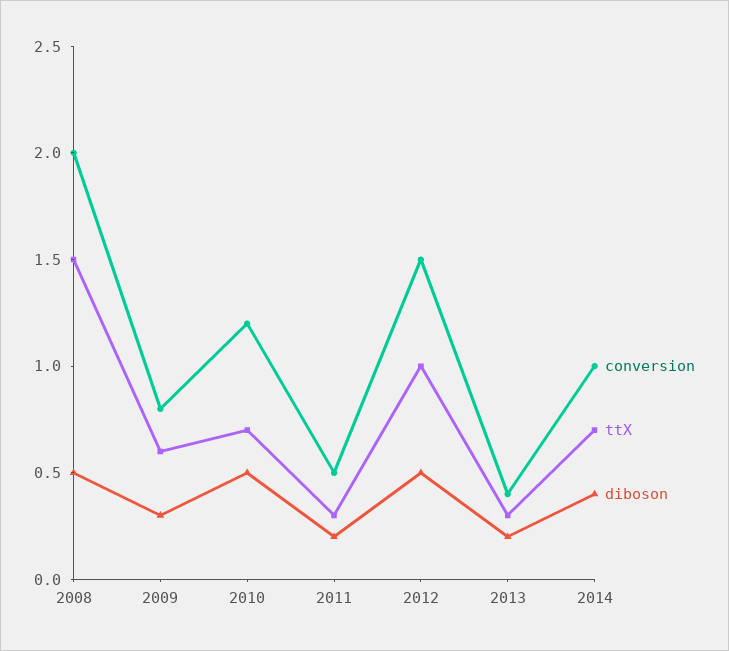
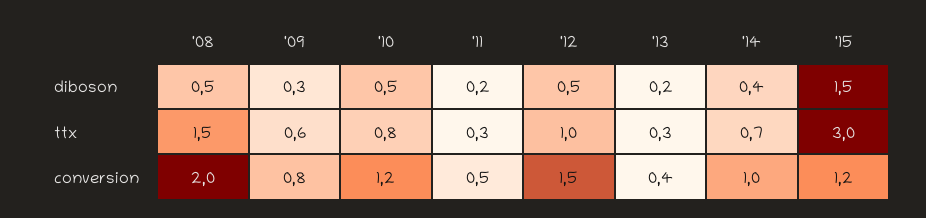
ttX, 2010: 0.7 -> 0.8
diboson, '15: none -> 1.5
ttX, '15: none -> 3
conversion, '15: none -> 1.2

